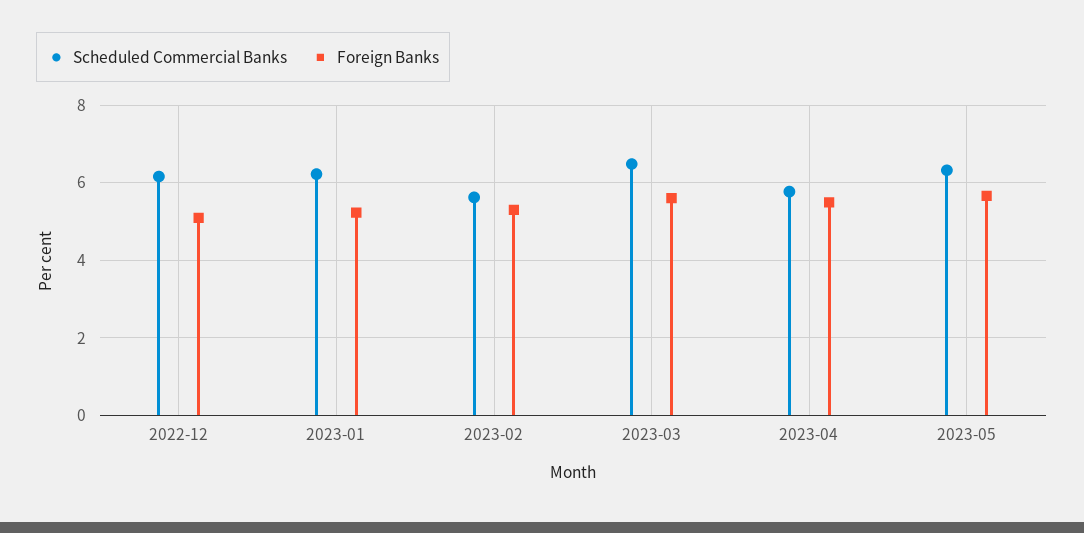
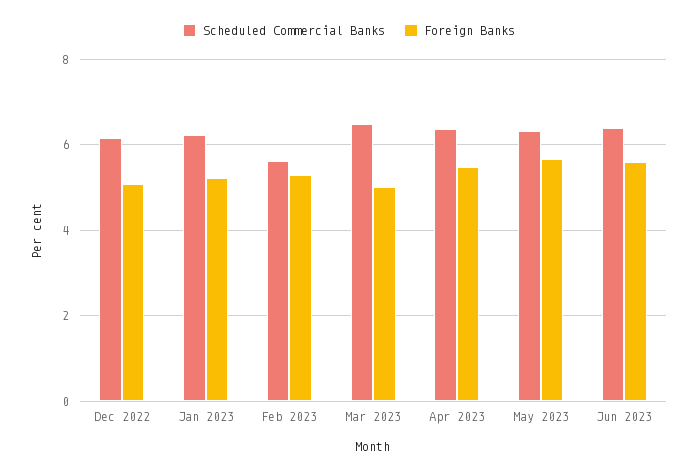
Foreign Banks, 2023-03: 5.6 -> 5
Scheduled Commercial Banks, 2023-04: 5.8 -> 6.4
Scheduled Commercial Banks, Jun 2023: none -> 6.4
Foreign Banks, Jun 2023: none -> 5.6

